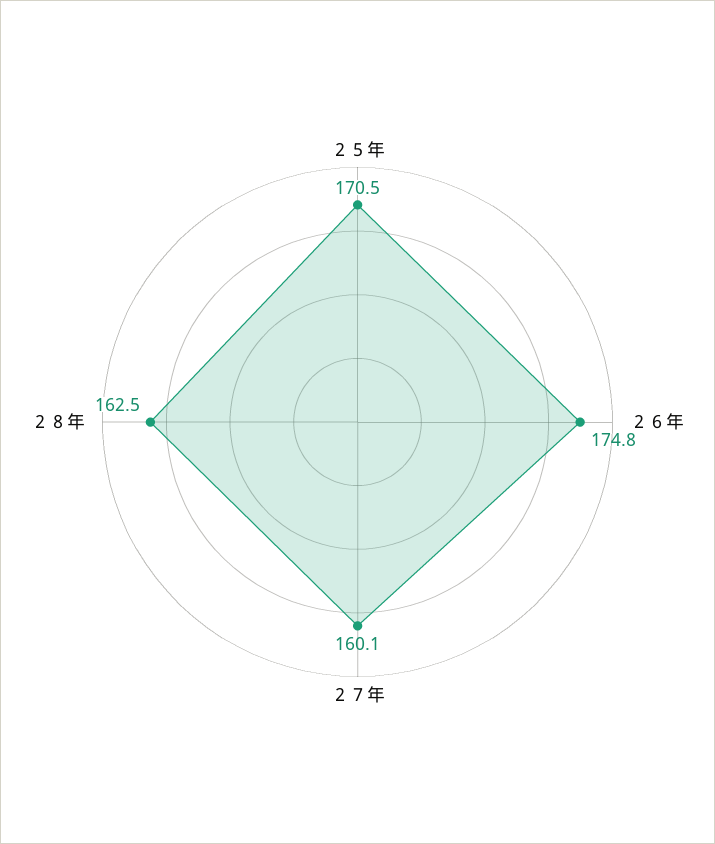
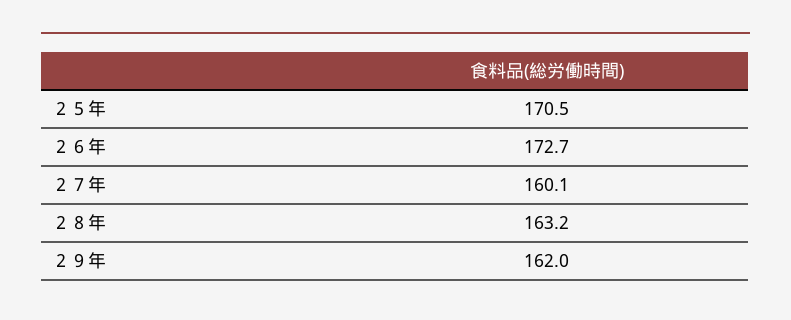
２６年: 174.8 -> 172.7
２８年: 162.5 -> 163.2
２９年: none -> 162

